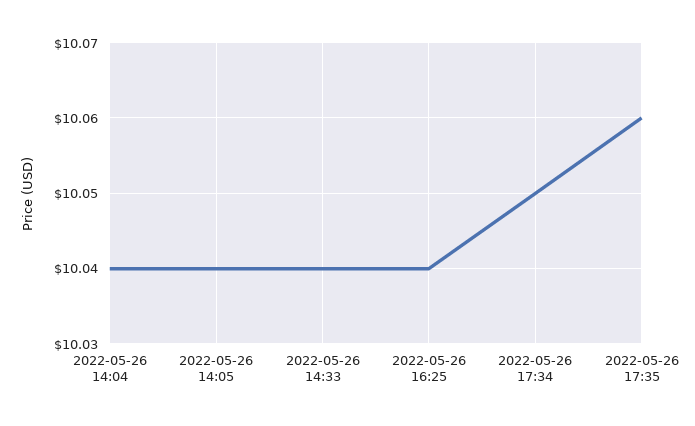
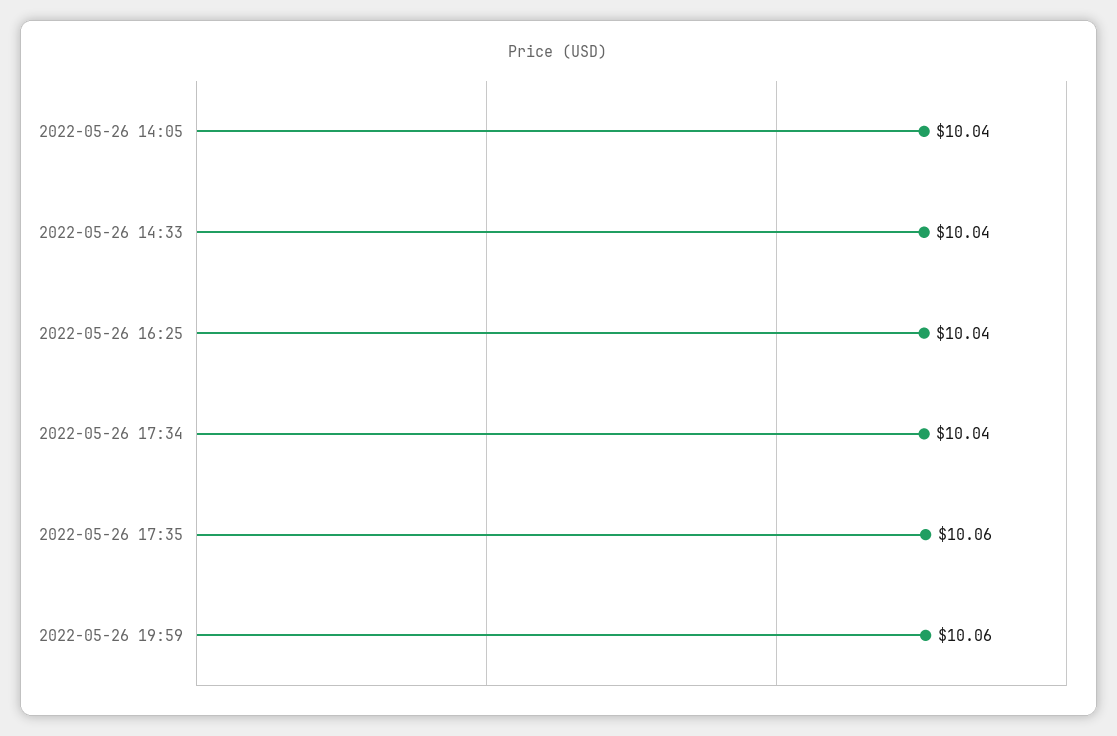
2022-05-26 14:04: 10.04 -> none
2022-05-26 17:34: 10.05 -> 10.04
2022-05-26 19:59: none -> 10.06

